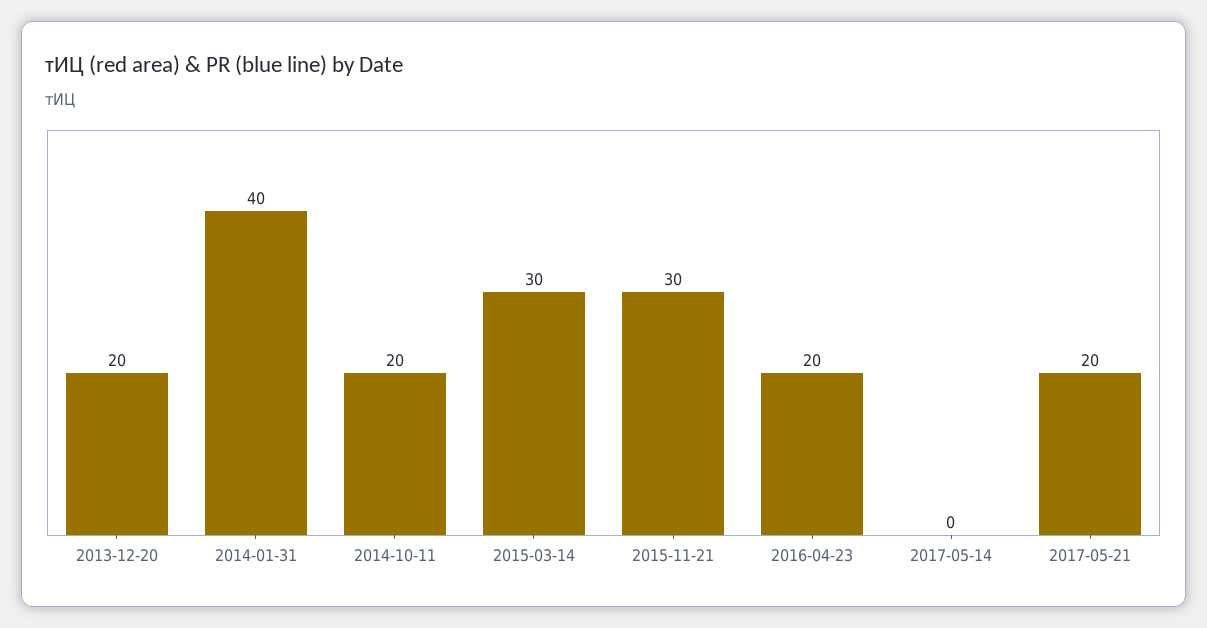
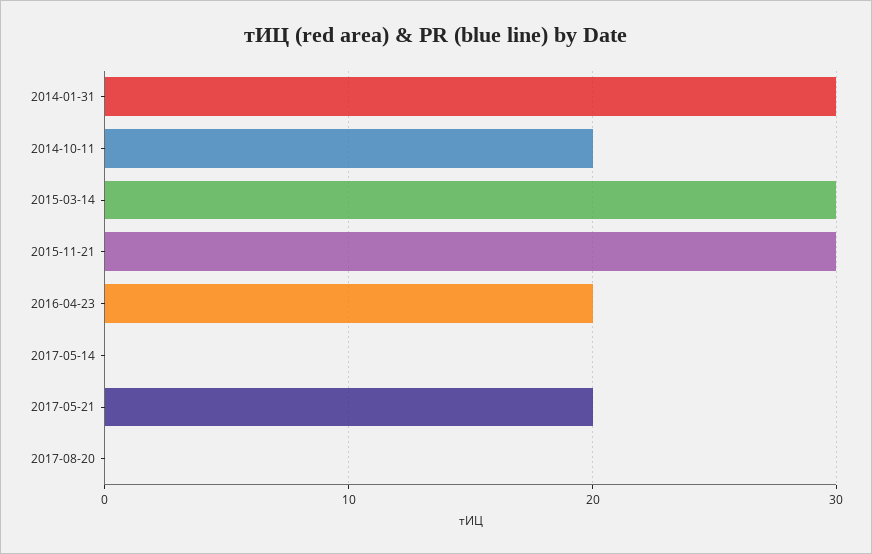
2013-12-20: 20 -> none
2014-01-31: 40 -> 30
2017-08-20: none -> 0

